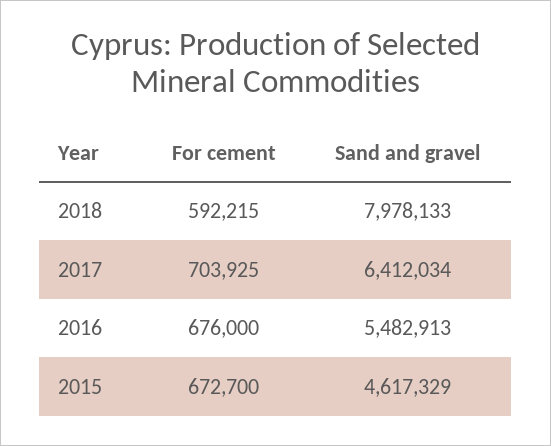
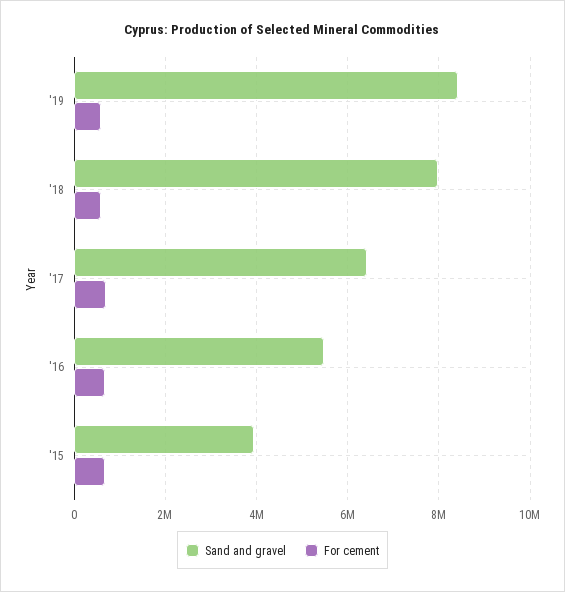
Sand and gravel, 2015: 4617329 -> 4000000
Sand and gravel, '19: none -> 8400000
For cement, '19: none -> 600000

